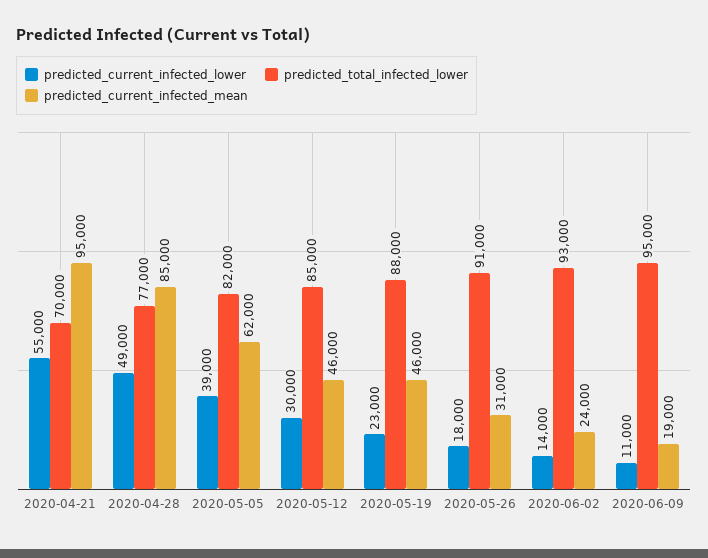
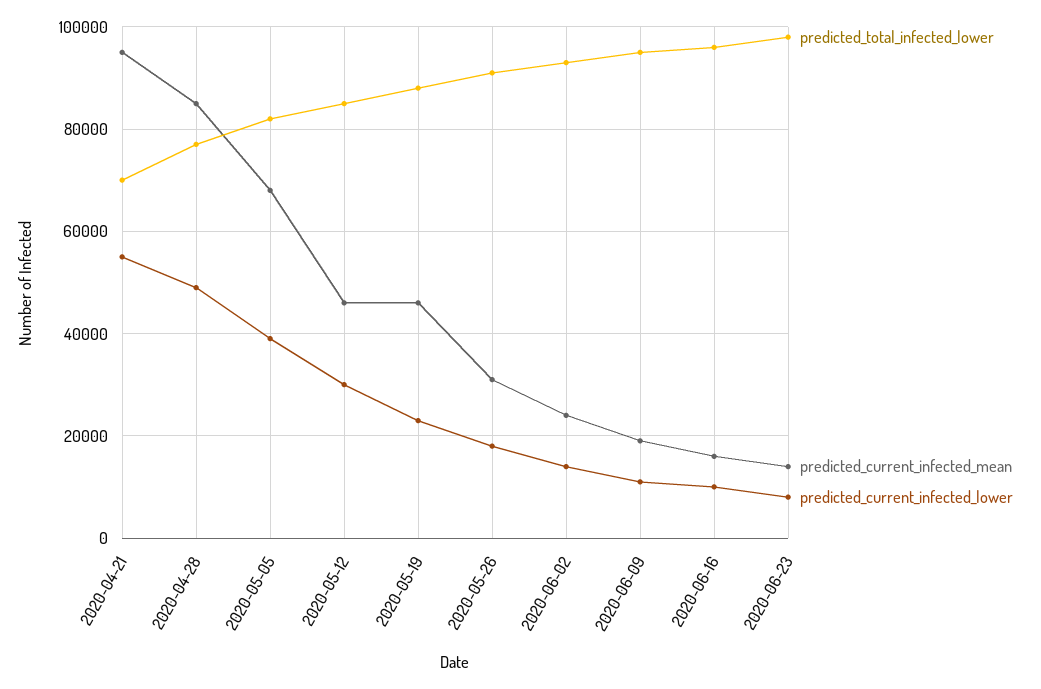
predicted_current_infected_mean, 2020-05-05: 62000 -> 68000
predicted_total_infected_lower, 2020-06-16: none -> 96000
predicted_current_infected_mean, 2020-06-16: none -> 16000
predicted_current_infected_lower, 2020-06-16: none -> 10000
predicted_total_infected_lower, 2020-06-23: none -> 98000
predicted_current_infected_mean, 2020-06-23: none -> 14000
predicted_current_infected_lower, 2020-06-23: none -> 8000

